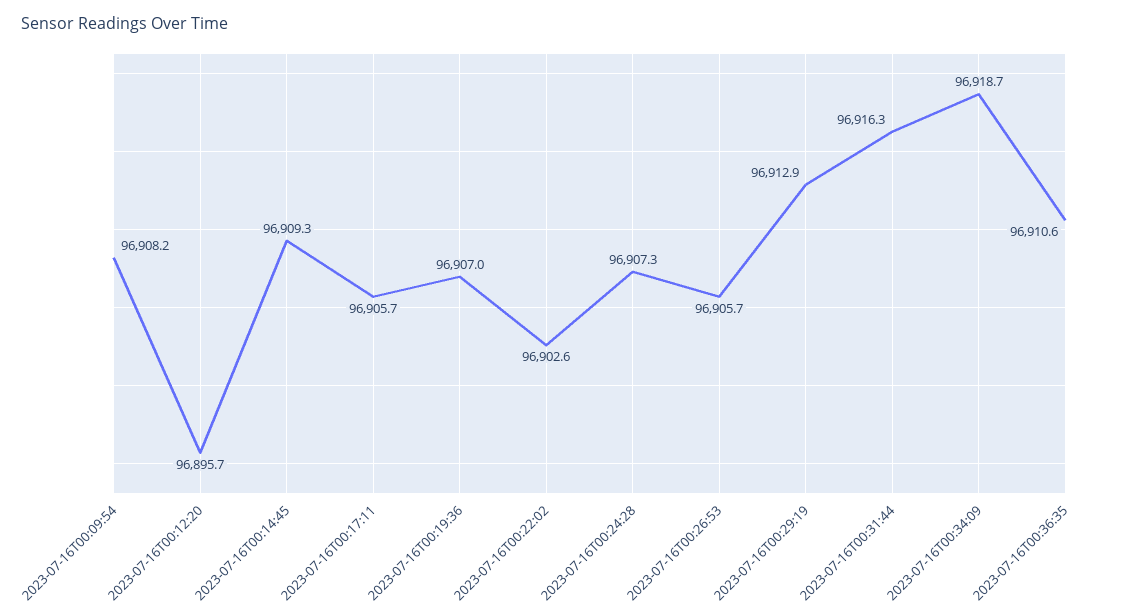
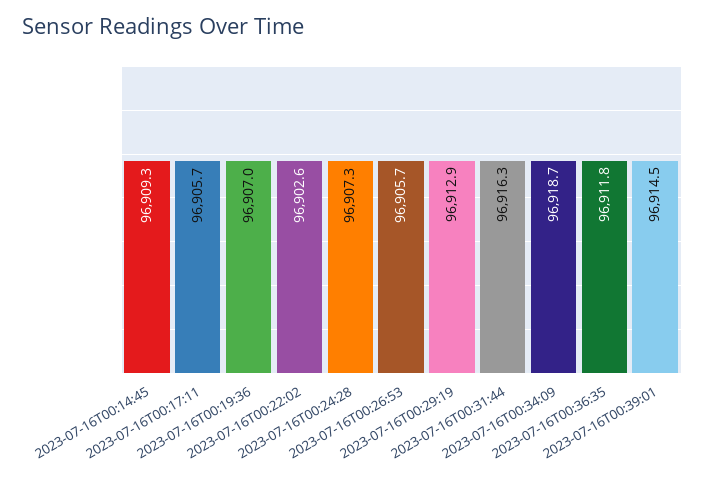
2023-07-16T00:09:54: 96908.2 -> none
2023-07-16T00:12:20: 96895.7 -> none
2023-07-16T00:36:35: 96910.6 -> 96911.8
2023-07-16T00:39:01: none -> 96914.5

